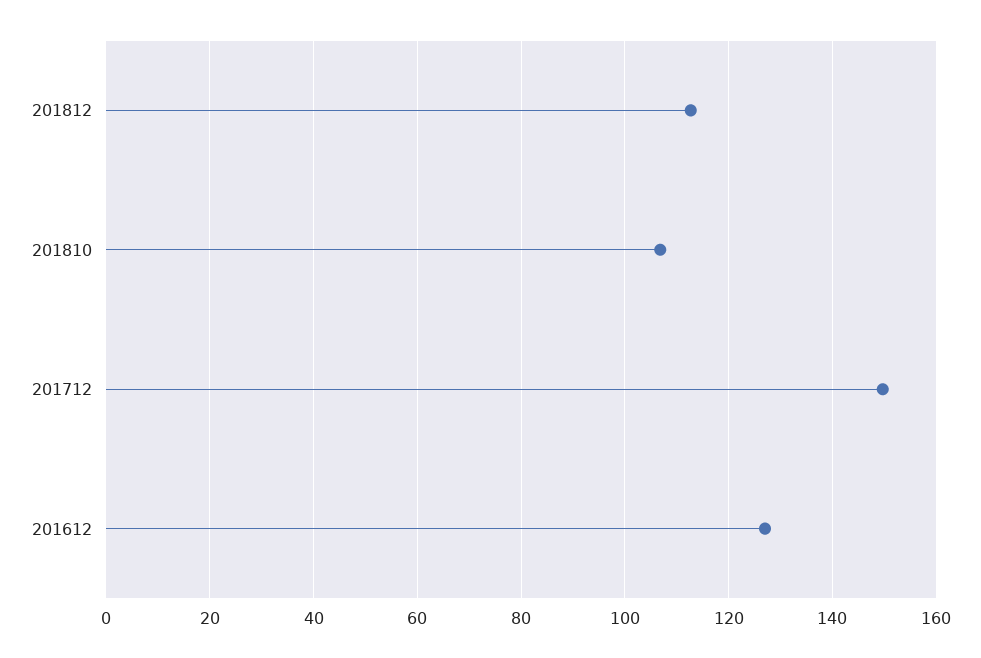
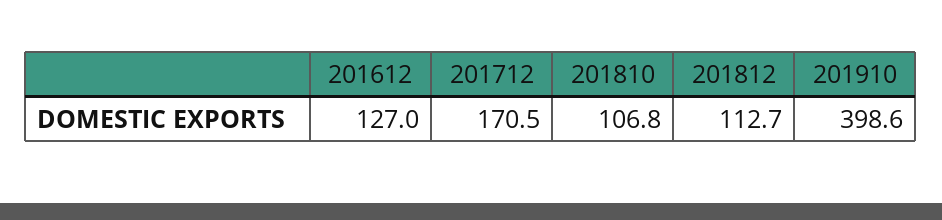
201712: 150 -> 170.5
201910: none -> 398.6

